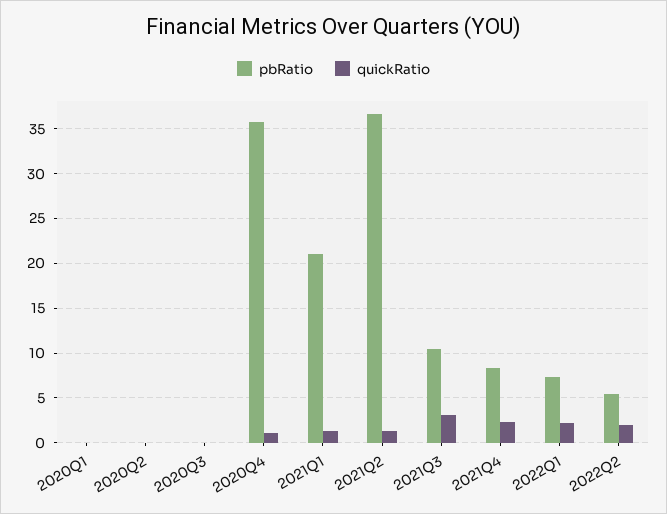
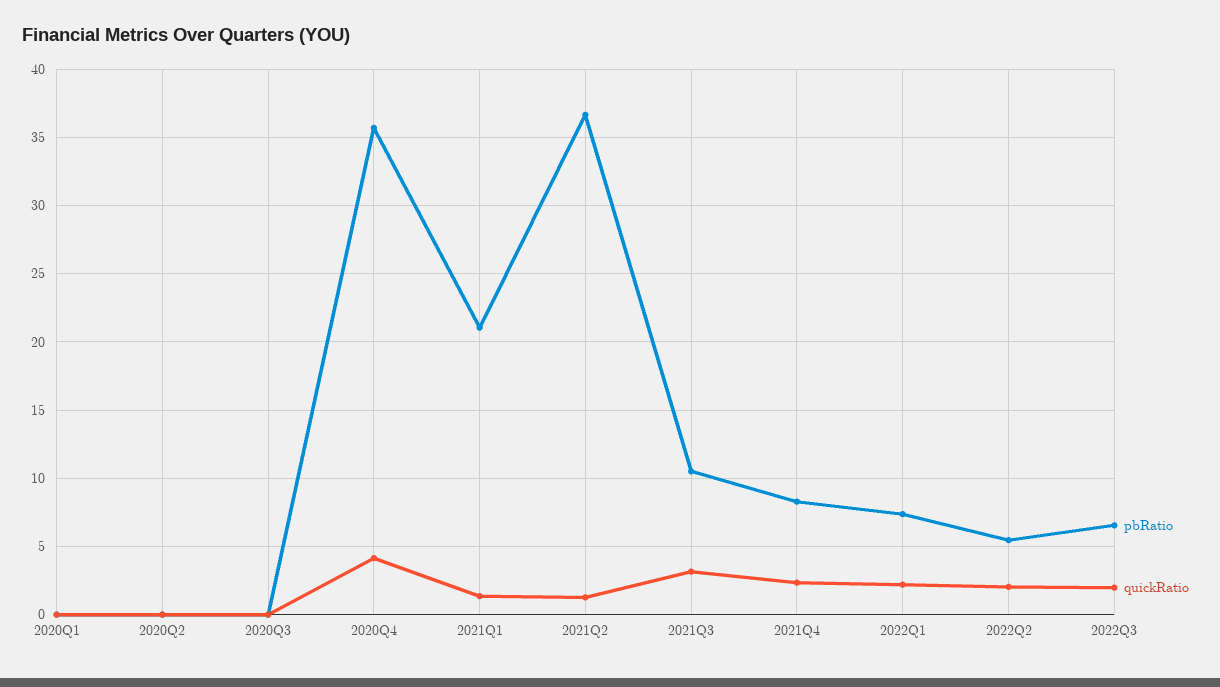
quickRatio, 2020Q4: 1 -> 4
pbRatio, 2022Q3: none -> 6.5
quickRatio, 2022Q3: none -> 2

